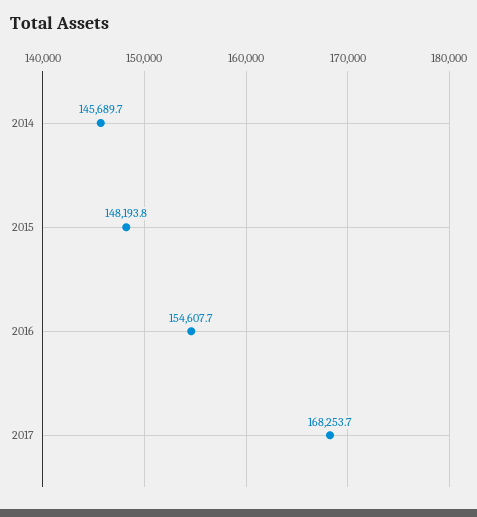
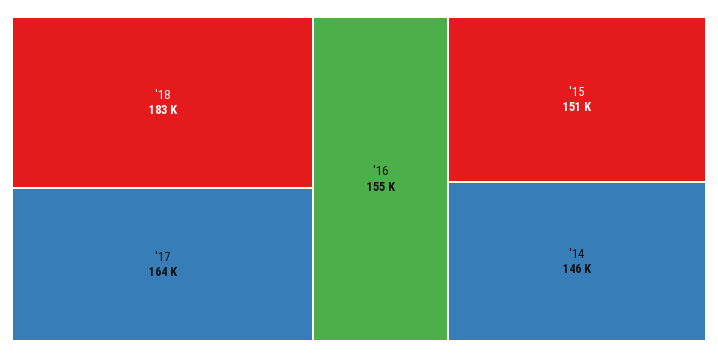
2015: 148193.8 -> 151000
2017: 168253.7 -> 164000
'18: none -> 183000

